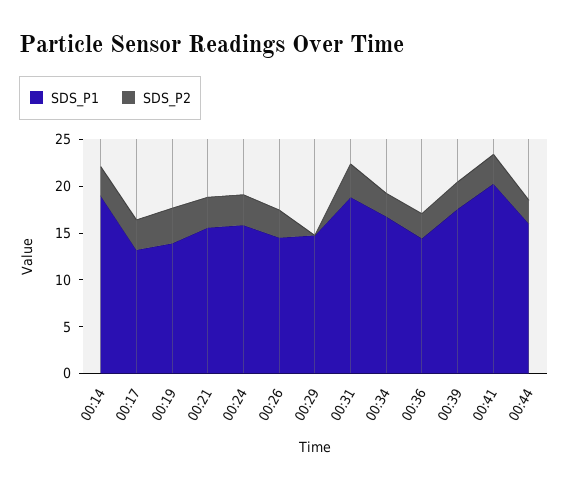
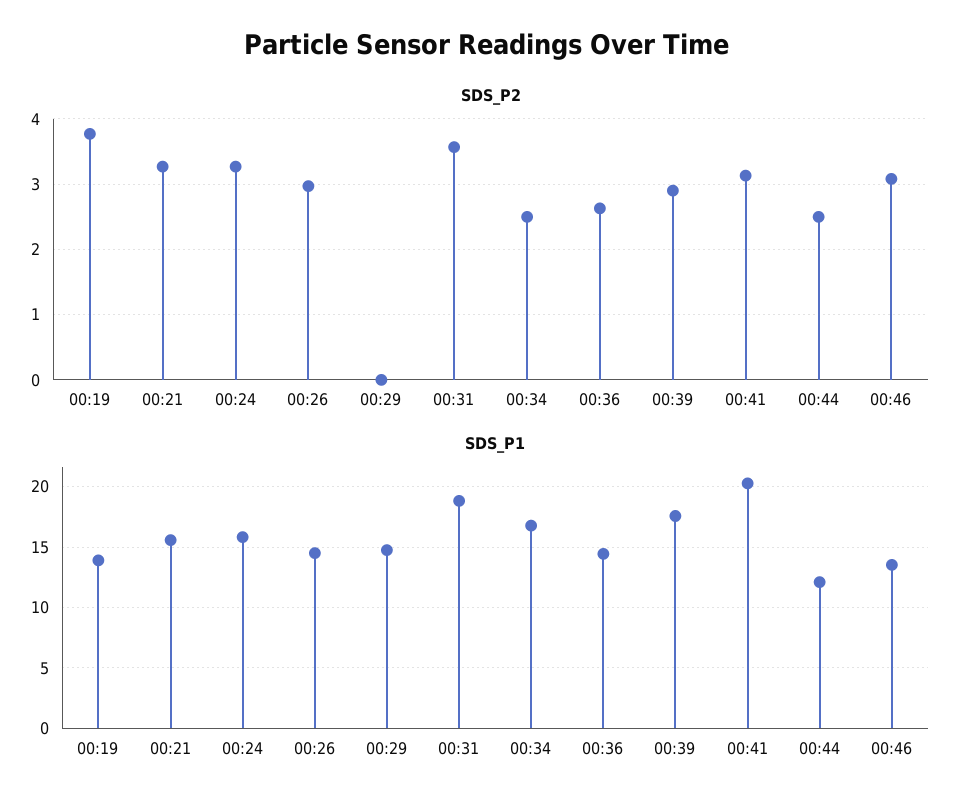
SDS_P1, 00:14: 19 -> none
SDS_P2, 00:14: 3 -> none
SDS_P1, 00:17: 13 -> none
SDS_P2, 00:17: 3 -> none
SDS_P1, 00:44: 16 -> 12
SDS_P2, 00:46: none -> 3.1
SDS_P1, 00:46: none -> 13.5

